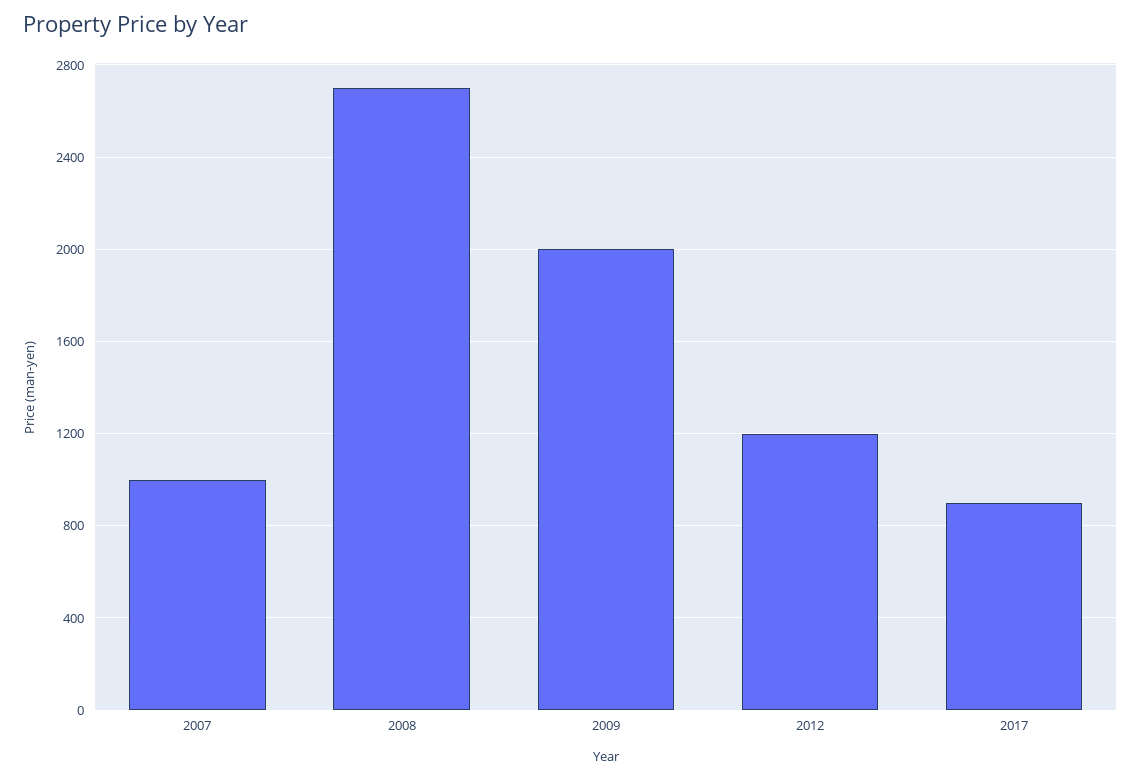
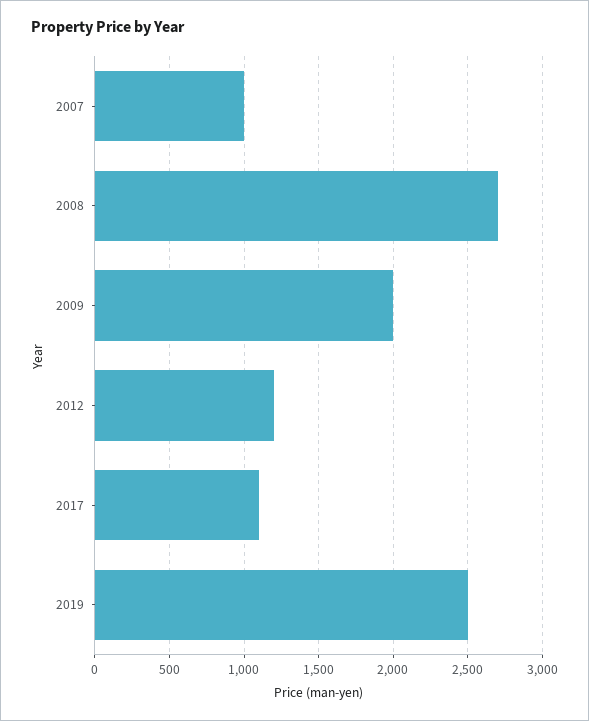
2017: 900 -> 1100
2019: none -> 2500

